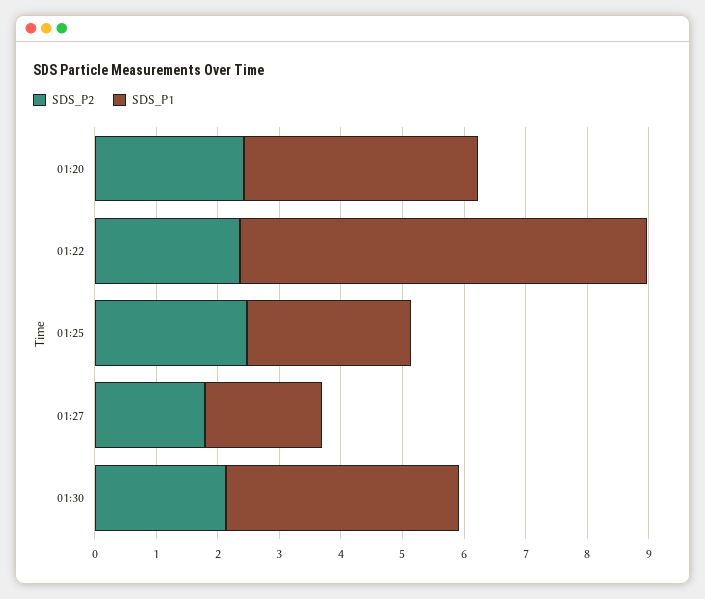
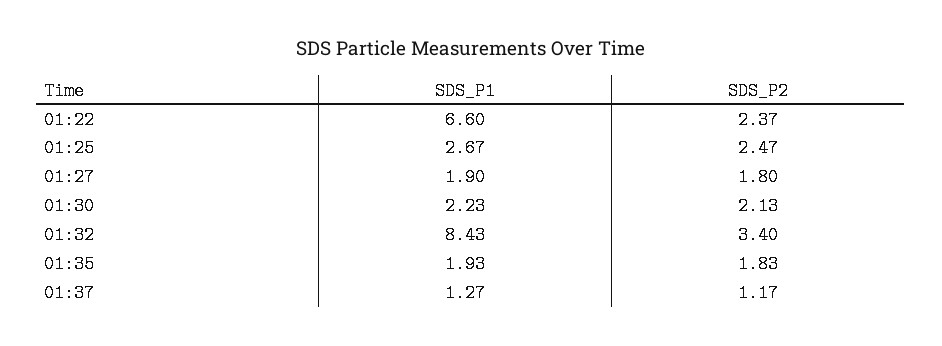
SDS_P2, 01:20: 2.4 -> none
SDS_P1, 01:20: 3.8 -> none
SDS_P1, 01:30: 3.8 -> 2.23
SDS_P1, 01:32: none -> 8.43
SDS_P2, 01:32: none -> 3.4
SDS_P1, 01:35: none -> 1.93
SDS_P2, 01:35: none -> 1.83
SDS_P1, 01:37: none -> 1.27
SDS_P2, 01:37: none -> 1.17

